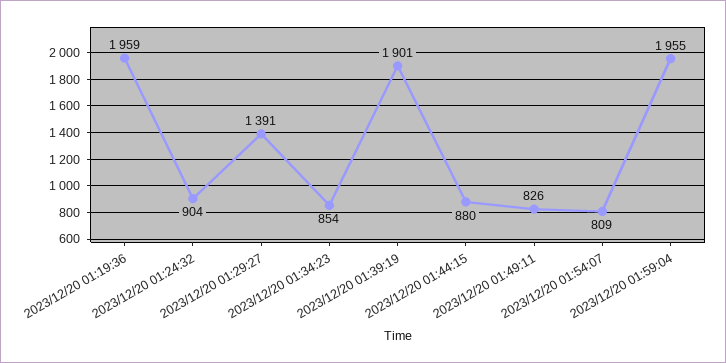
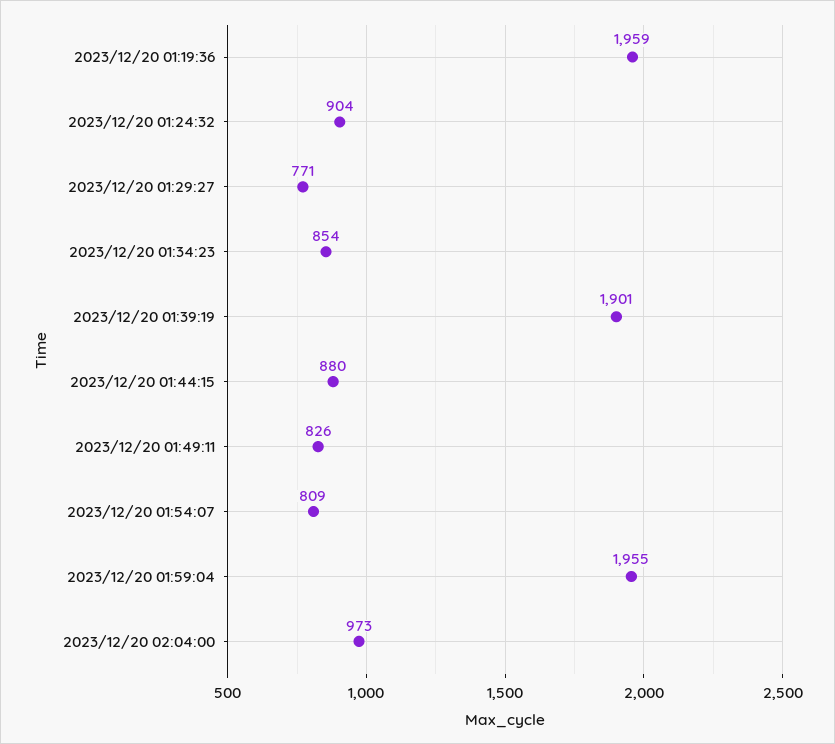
2023/12/20 01:29:27: 1391 -> 771
2023/12/20 02:04:00: none -> 973

